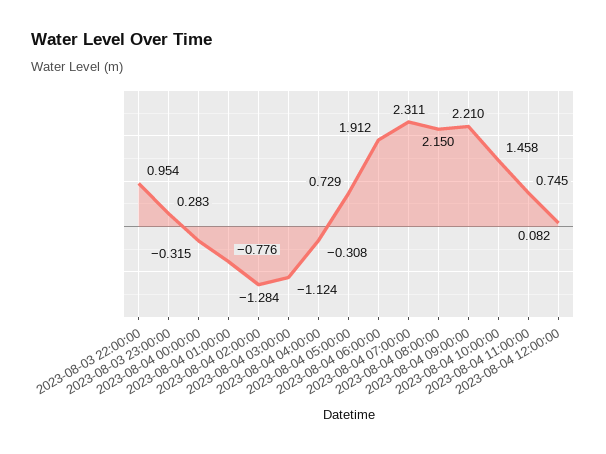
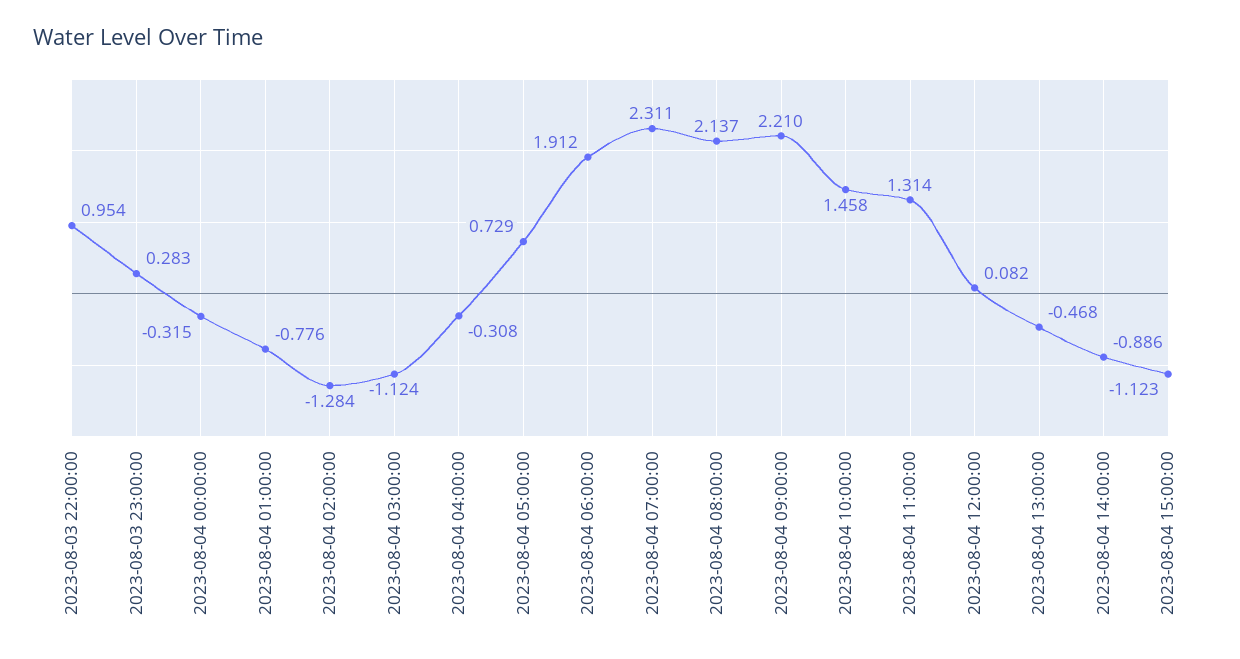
2023-08-04 08:00:00: 2.15 -> 2.137
2023-08-04 11:00:00: 0.745 -> 1.314
2023-08-04 13:00:00: none -> -0.468
2023-08-04 14:00:00: none -> -0.886
2023-08-04 15:00:00: none -> -1.123

